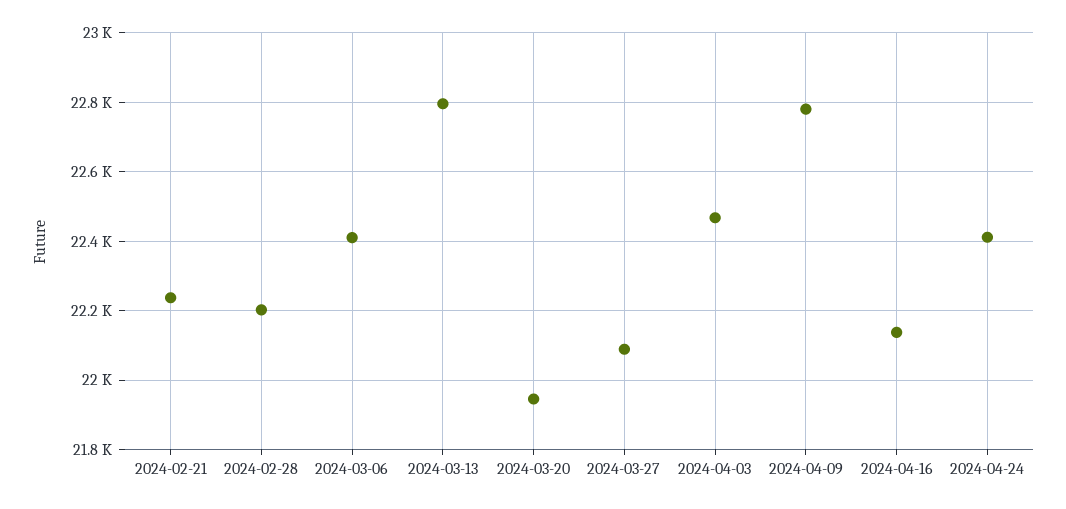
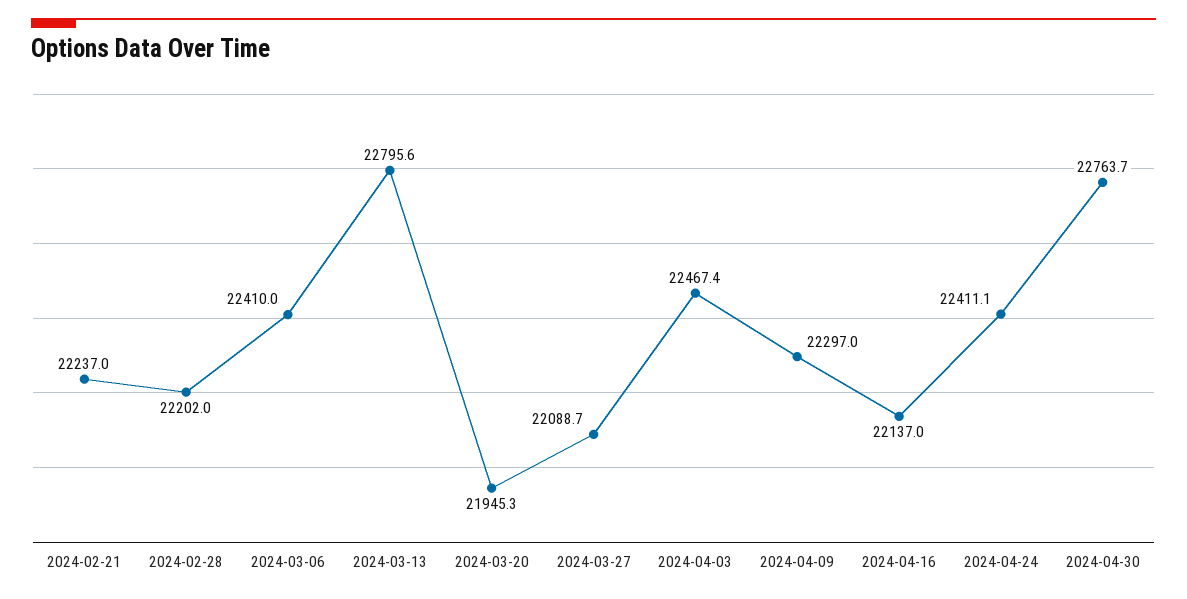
2024-04-09: 22780 -> 22297
2024-04-30: none -> 22763.7

